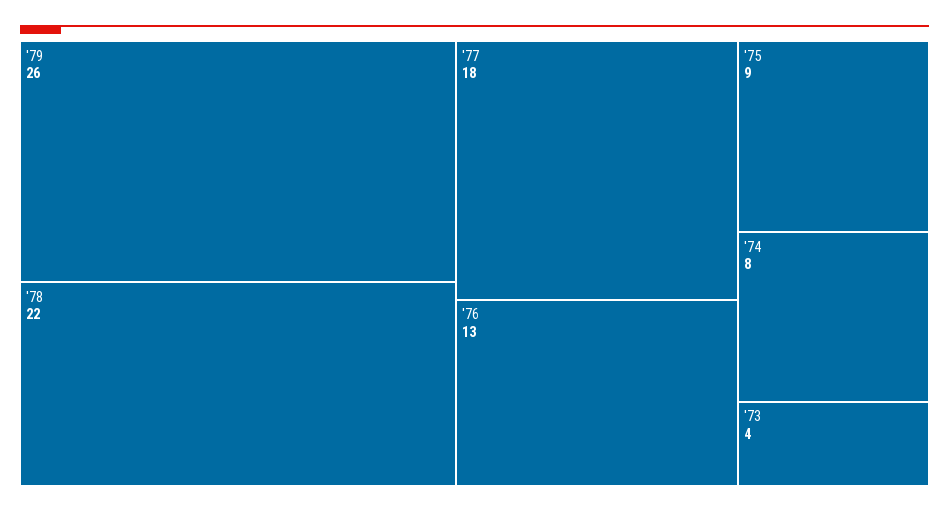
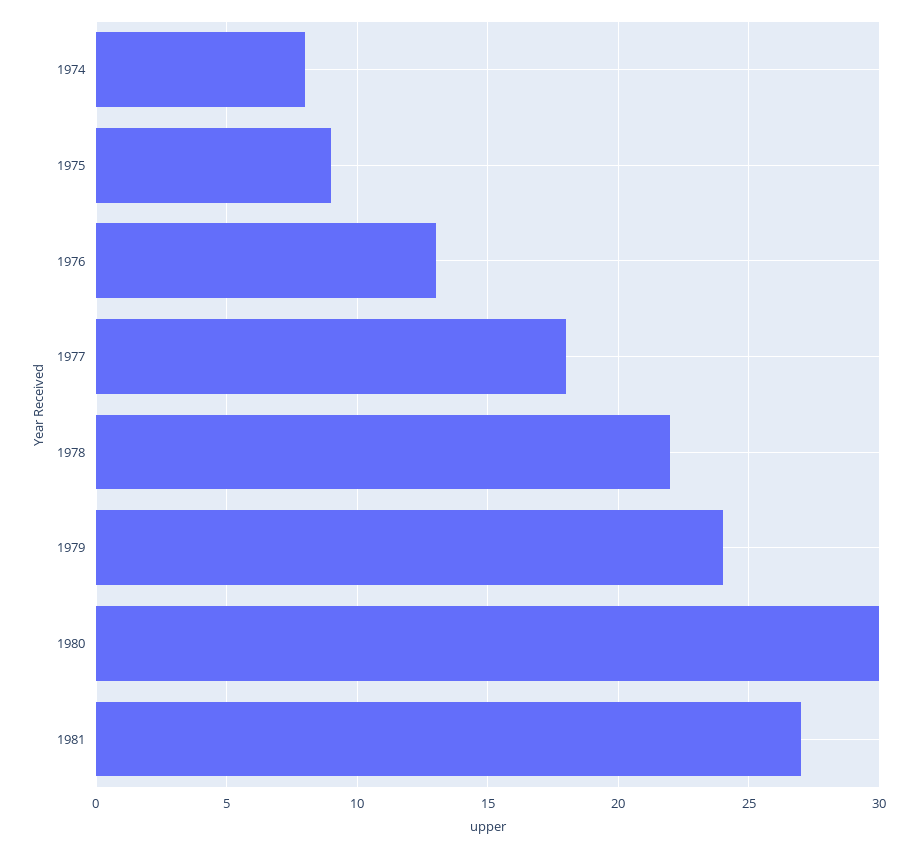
'79: 26 -> 24
'73: 4 -> none
1980: none -> 30
1981: none -> 27

